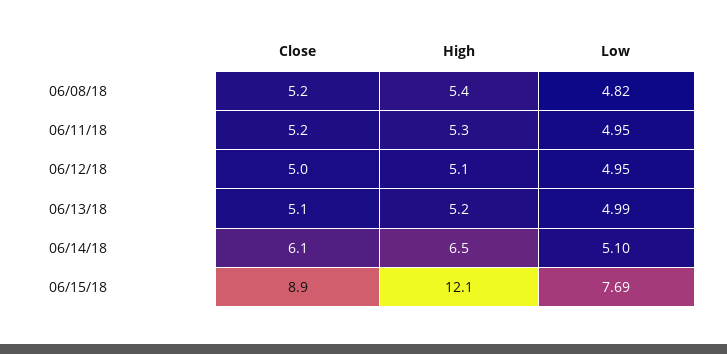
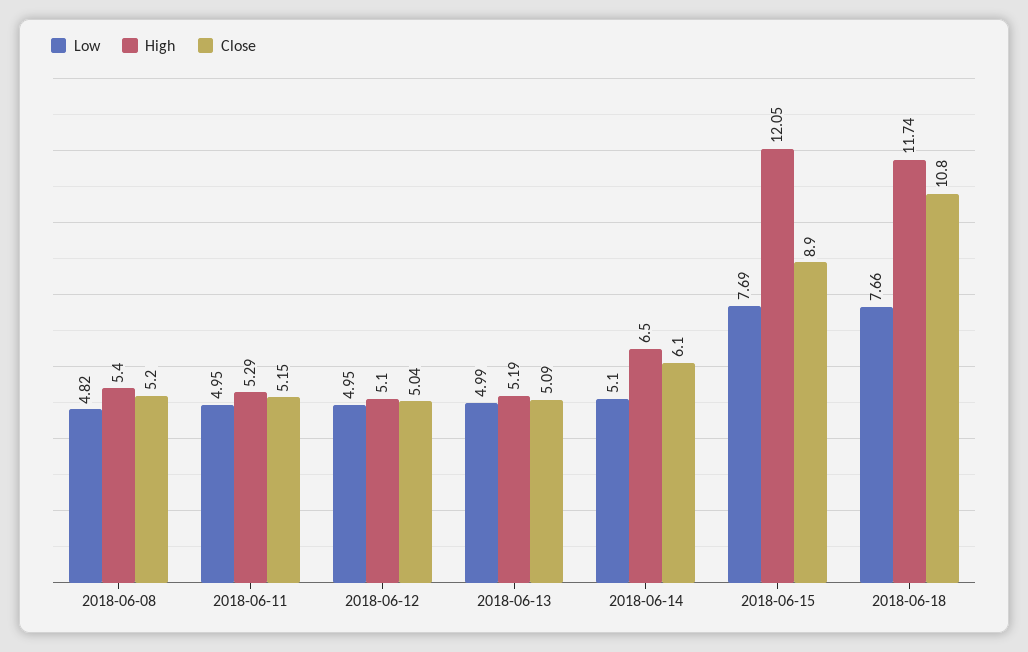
Low, 2018-06-18: none -> 7.66
High, 2018-06-18: none -> 11.74
Close, 2018-06-18: none -> 10.8

